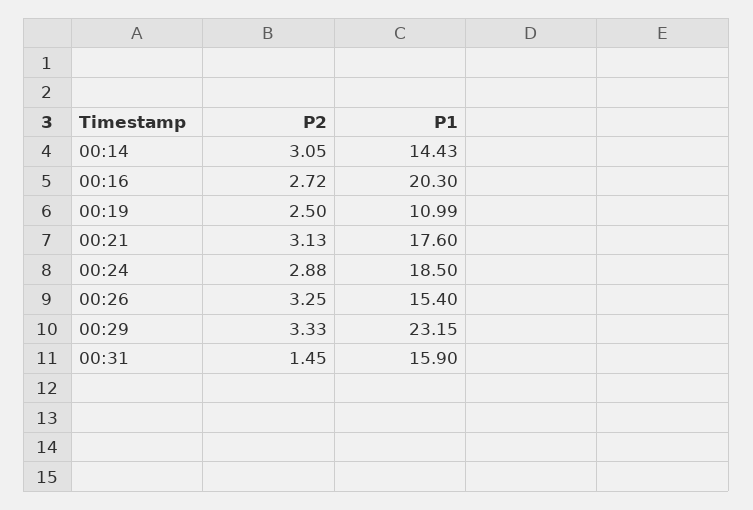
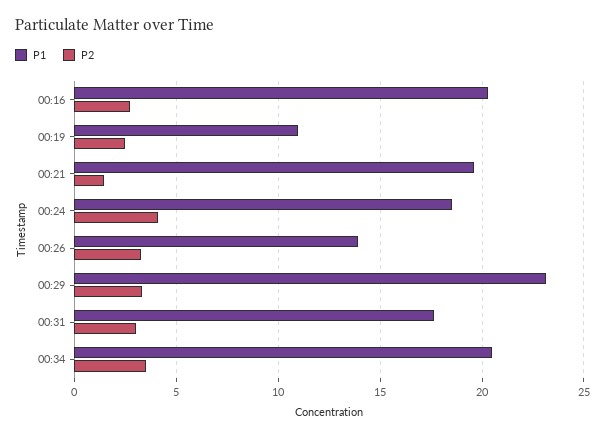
P2, 00:14: 3.05 -> none
P1, 00:14: 14.43 -> none
P2, 00:21: 3.13 -> 1.5
P1, 00:21: 17.6 -> 19.5
P2, 00:24: 2.88 -> 4
P1, 00:26: 15.4 -> 14
P2, 00:31: 1.45 -> 3
P1, 00:31: 15.9 -> 17.5
P1, 00:34: none -> 20.5
P2, 00:34: none -> 3.5

